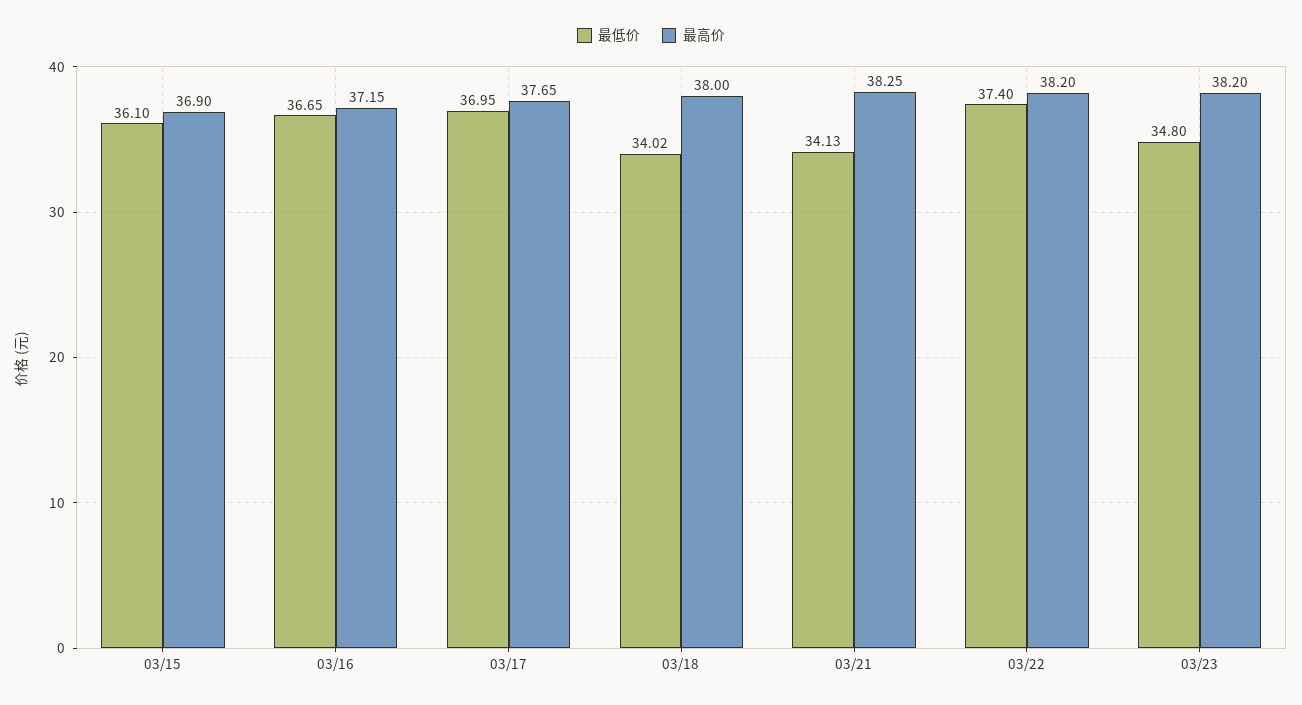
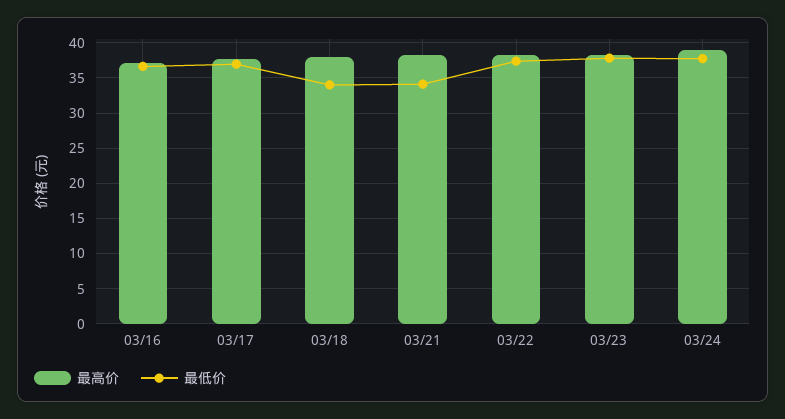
最低价, 03/15: 36.1 -> none
最高价, 03/15: 36.9 -> none
最低价, 03/23: 34.8 -> 38
最高价, 03/24: none -> 39
最低价, 03/24: none -> 38

